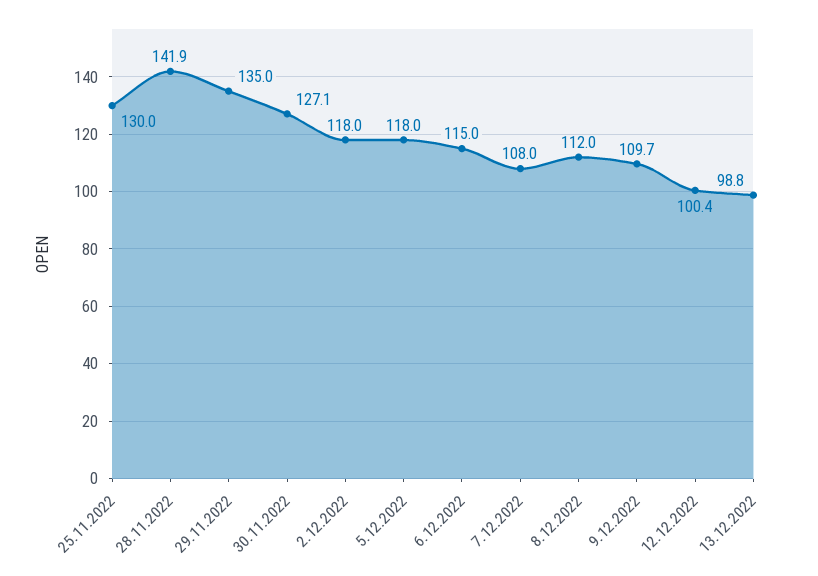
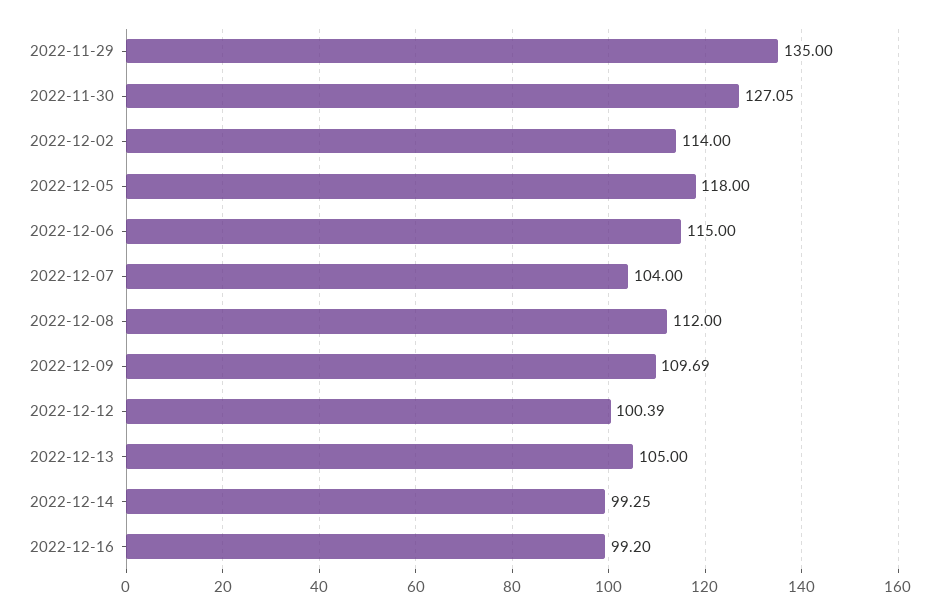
25.11.2022: 130 -> none
28.11.2022: 141.9 -> none
2.12.2022: 118 -> 114
7.12.2022: 108 -> 104
13.12.2022: 98.8 -> 105
2022-12-14: none -> 99.25
2022-12-16: none -> 99.2

